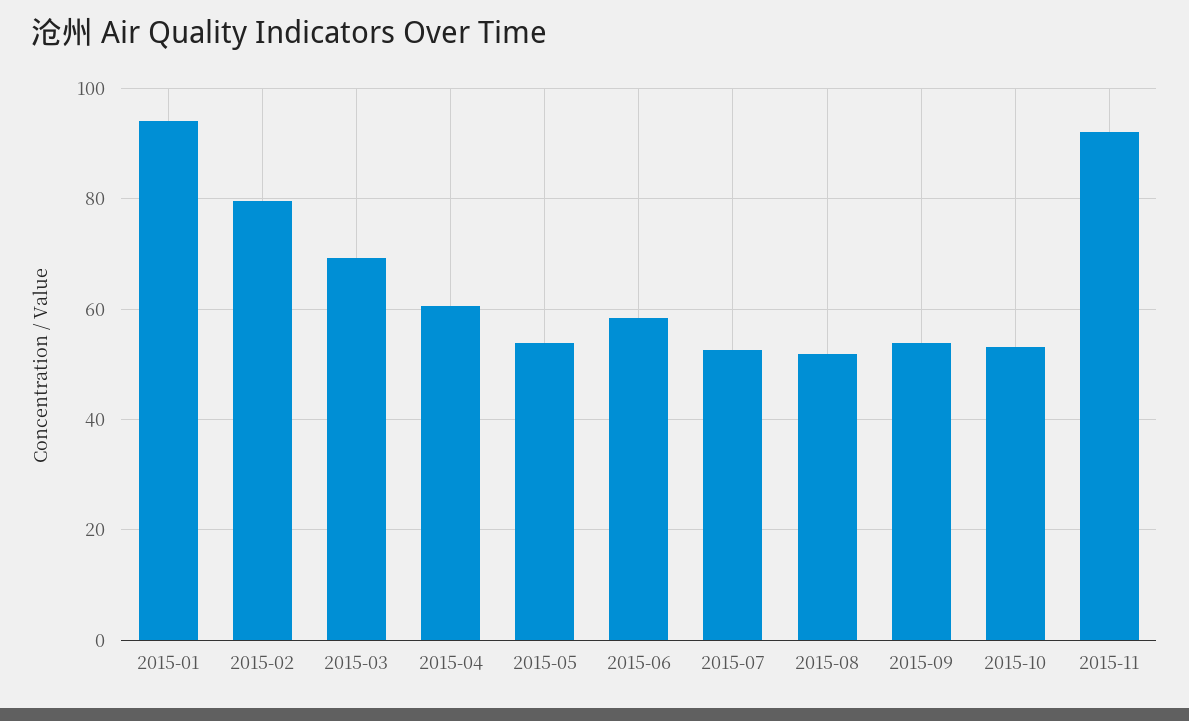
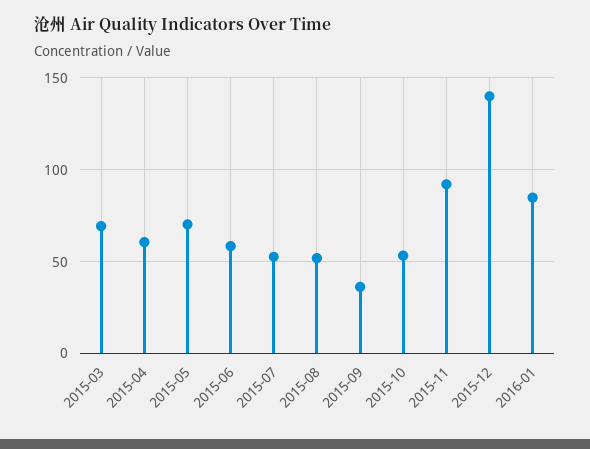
2015-01: 94 -> none
2015-02: 80 -> none
2015-05: 54 -> 70
2015-09: 54 -> 35
2015-12: none -> 140
2016-01: none -> 85

